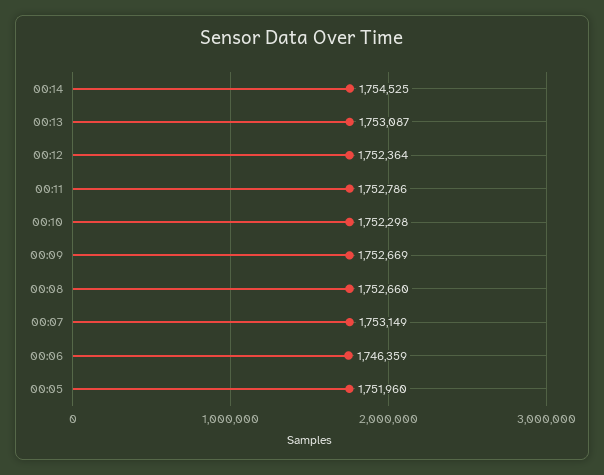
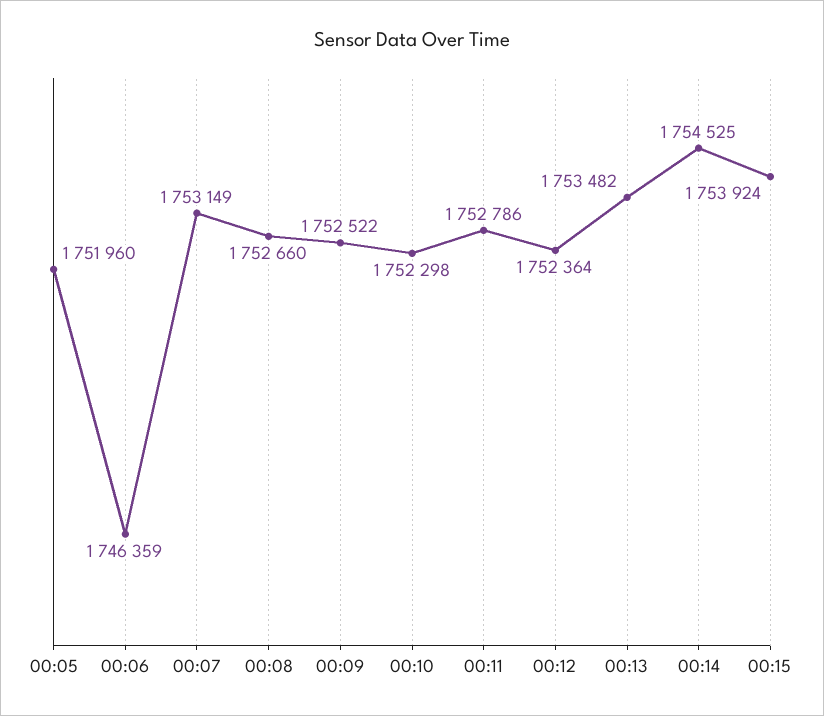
00:13: 1753087 -> 1753482
00:09: 1752669 -> 1752522
00:15: none -> 1753924

